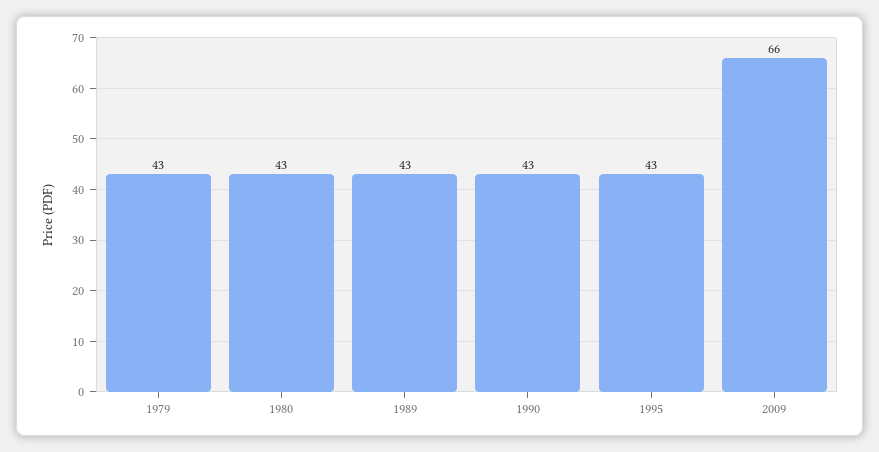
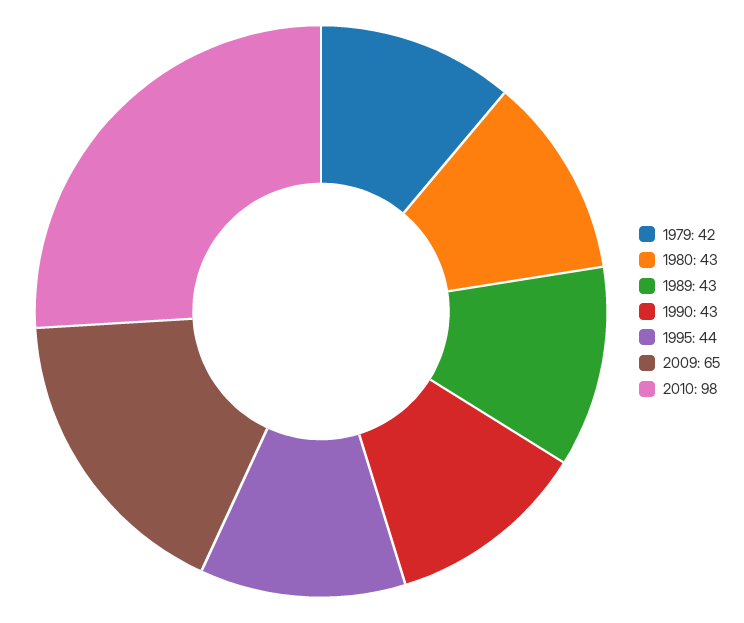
1979: 43 -> 42
1995: 43 -> 44
2009: 66 -> 65
2010: none -> 98

